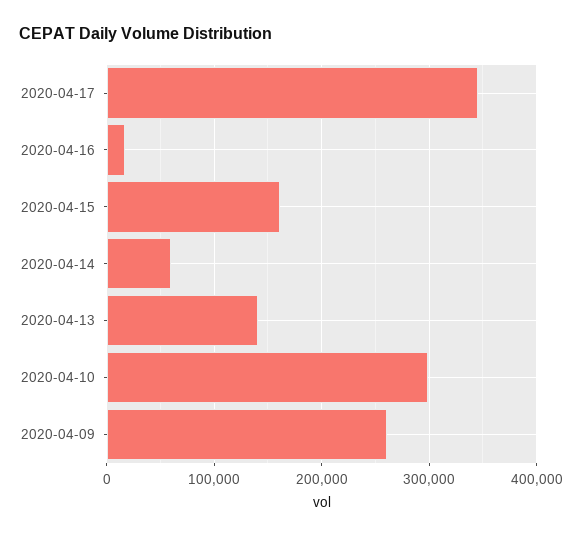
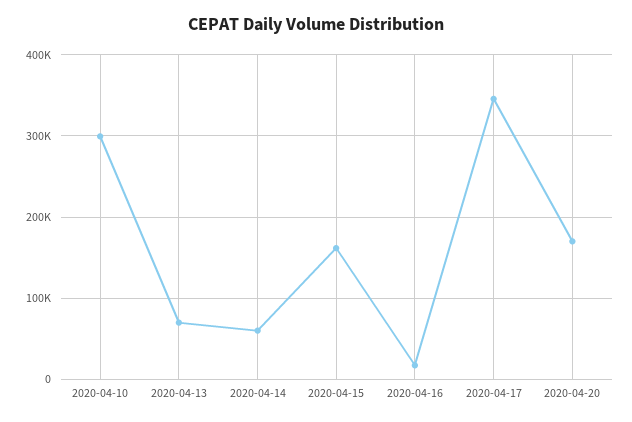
2020-04-13: 140000 -> 70000
2020-04-09: 260000 -> none
2020-04-20: none -> 170000

